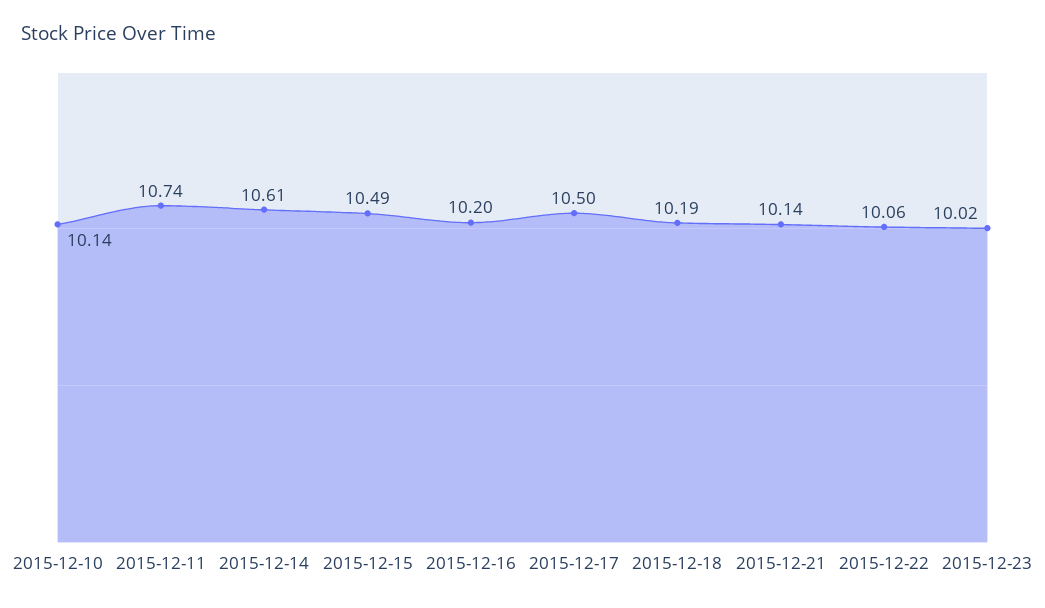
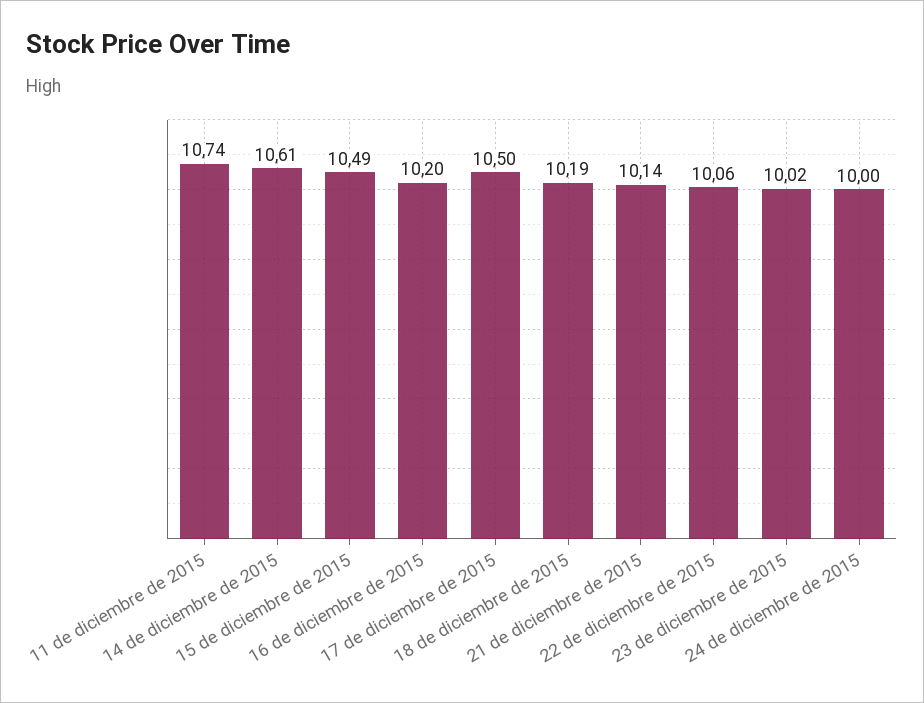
2015-12-10: 10.14 -> none
24 de diciembre de 2015: none -> 10

